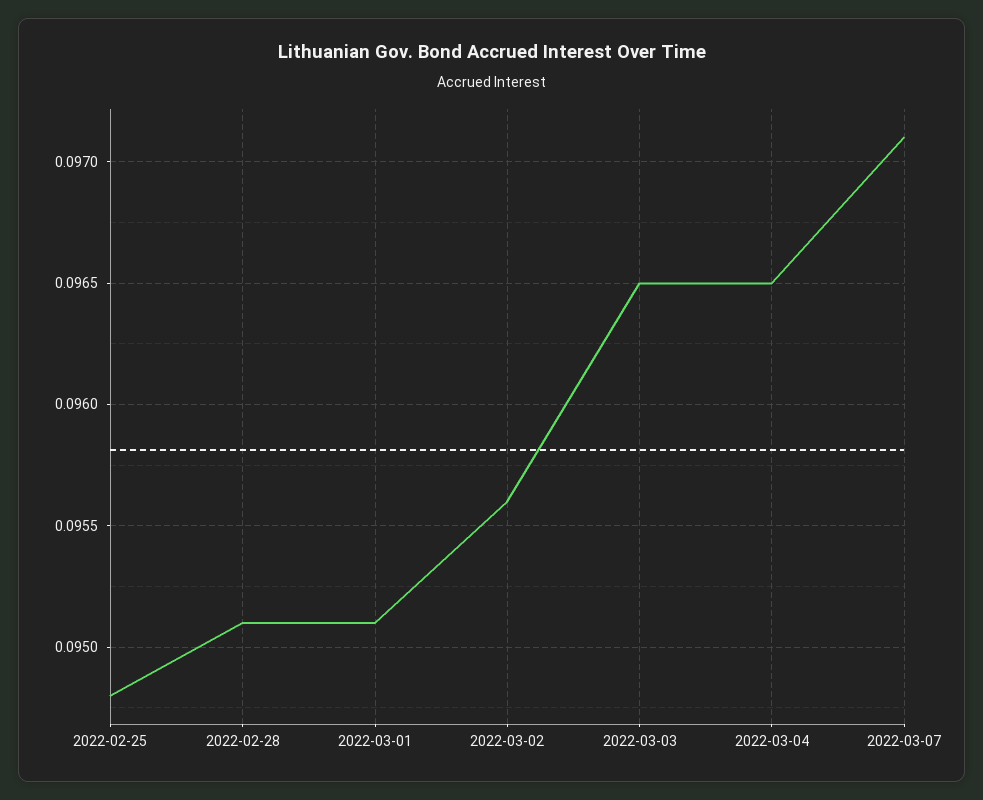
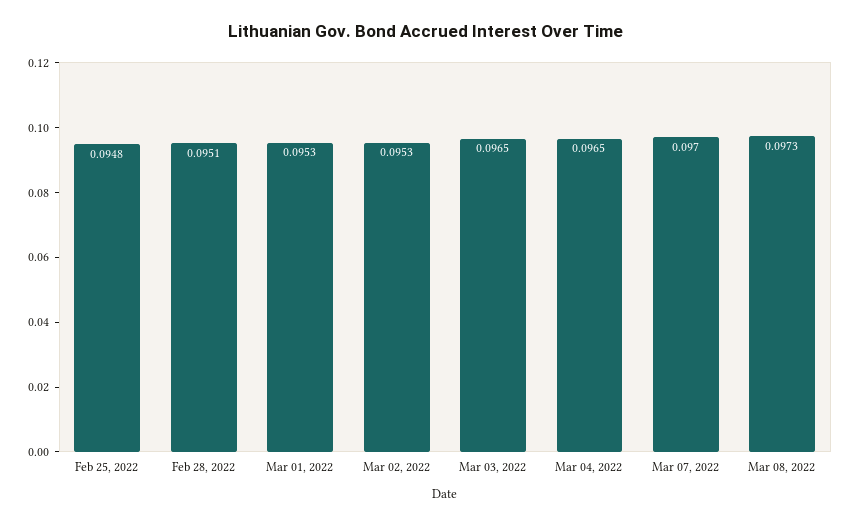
2022-03-01: 0.0951 -> 0.0953
2022-03-02: 0.0956 -> 0.0953
2022-03-07: 0.0971 -> 0.097
Mar 08, 2022: none -> 0.0973

